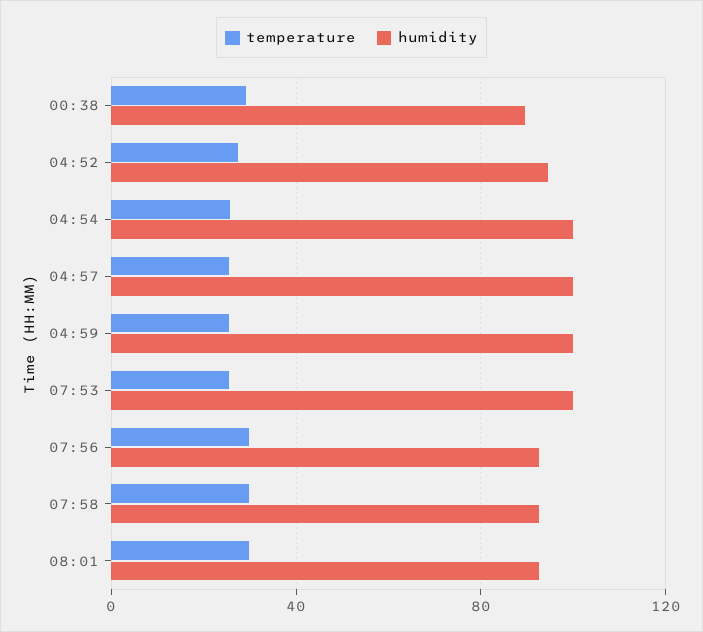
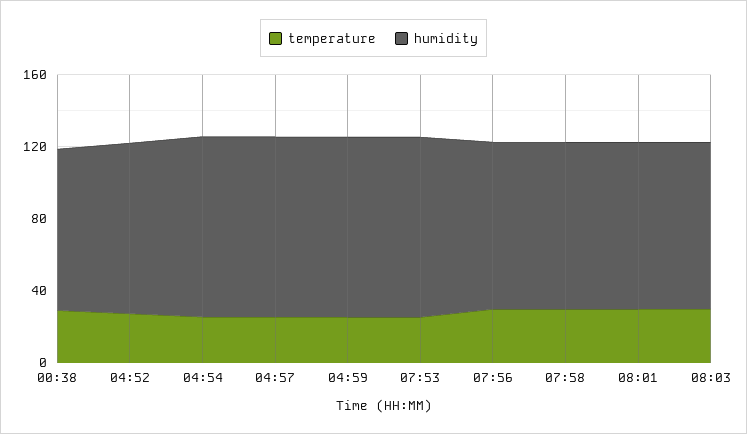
temperature, 08:03: none -> 30
humidity, 08:03: none -> 90

